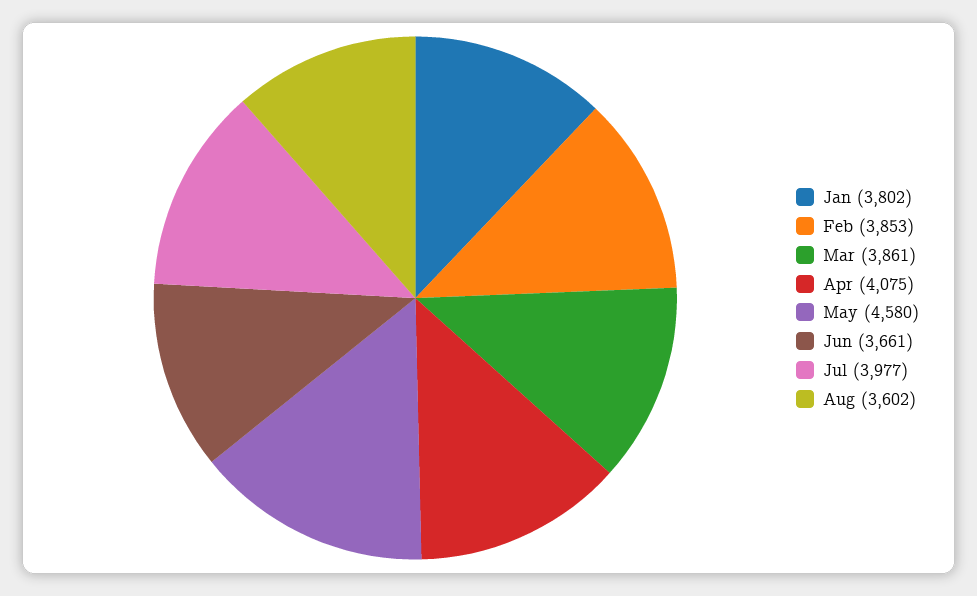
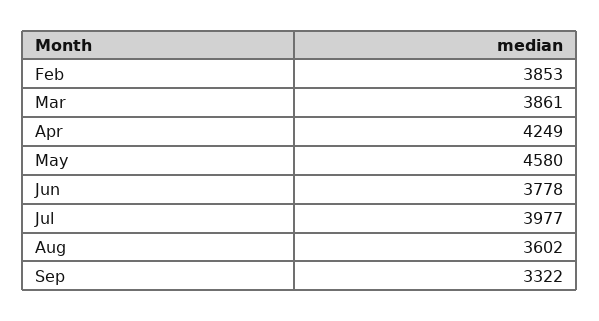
Jan: 3802 -> none
Apr: 4075 -> 4249
Jun: 3661 -> 3778
Sep: none -> 3322

